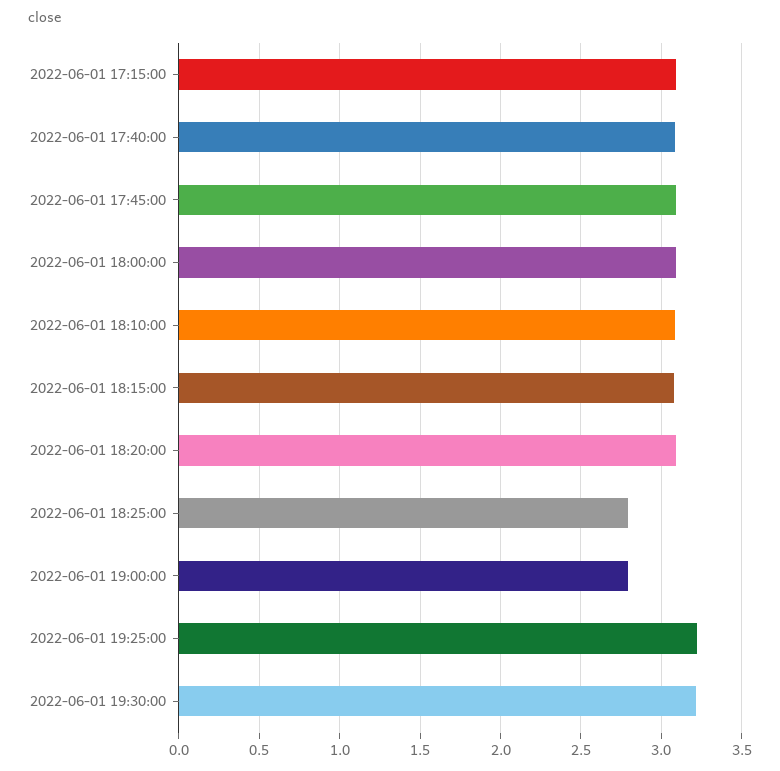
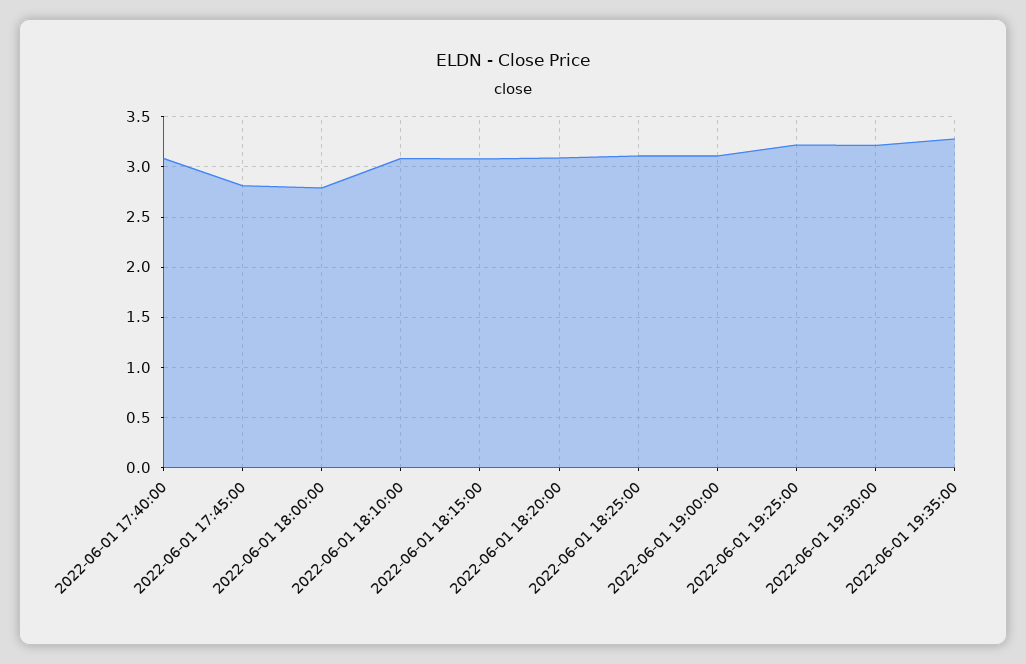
2022-06-01 17:15:00: 3.1 -> none
2022-06-01 17:45:00: 3.1 -> 2.8
2022-06-01 18:00:00: 3.1 -> 2.8
2022-06-01 18:25:00: 2.8 -> 3.1
2022-06-01 19:00:00: 2.8 -> 3.1
2022-06-01 19:35:00: none -> 3.3

